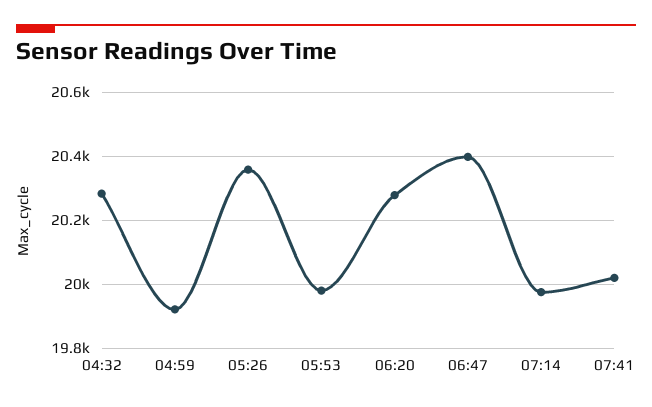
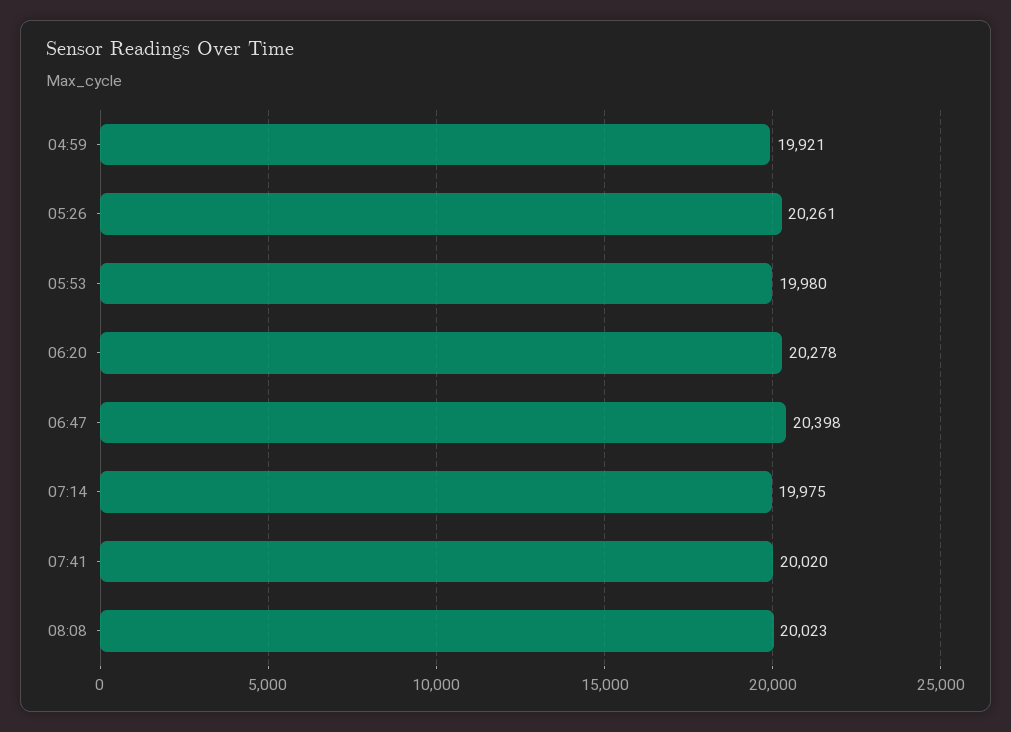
04:32: 20280 -> none
05:26: 20360 -> 20261
08:08: none -> 20023

